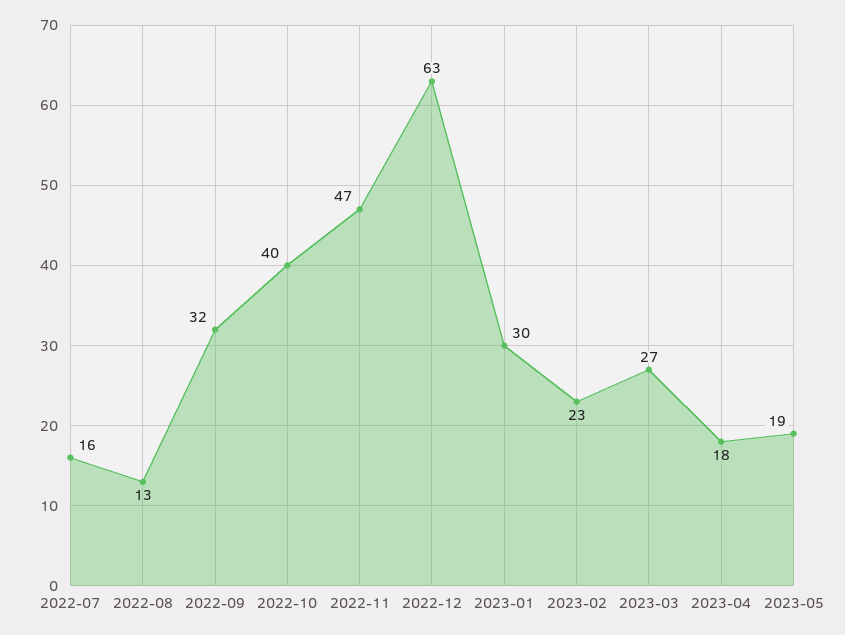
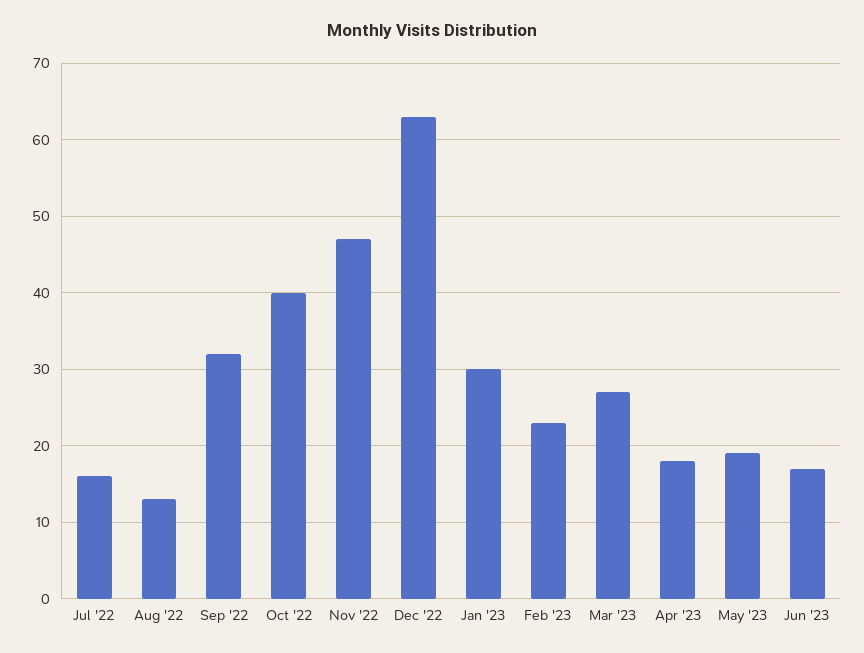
Jun '23: none -> 17

